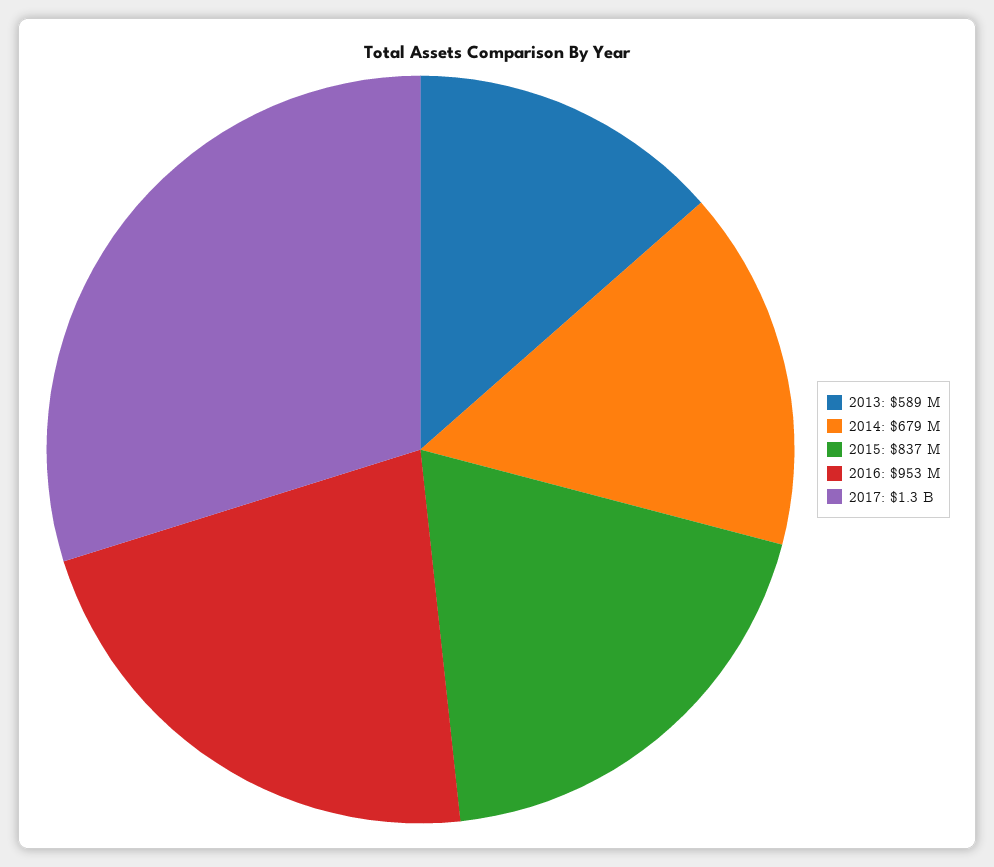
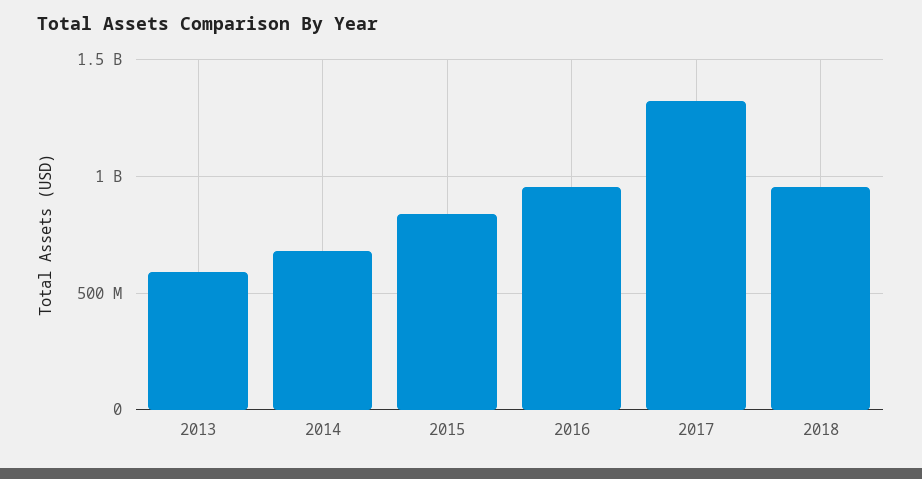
2018: none -> 950000000

